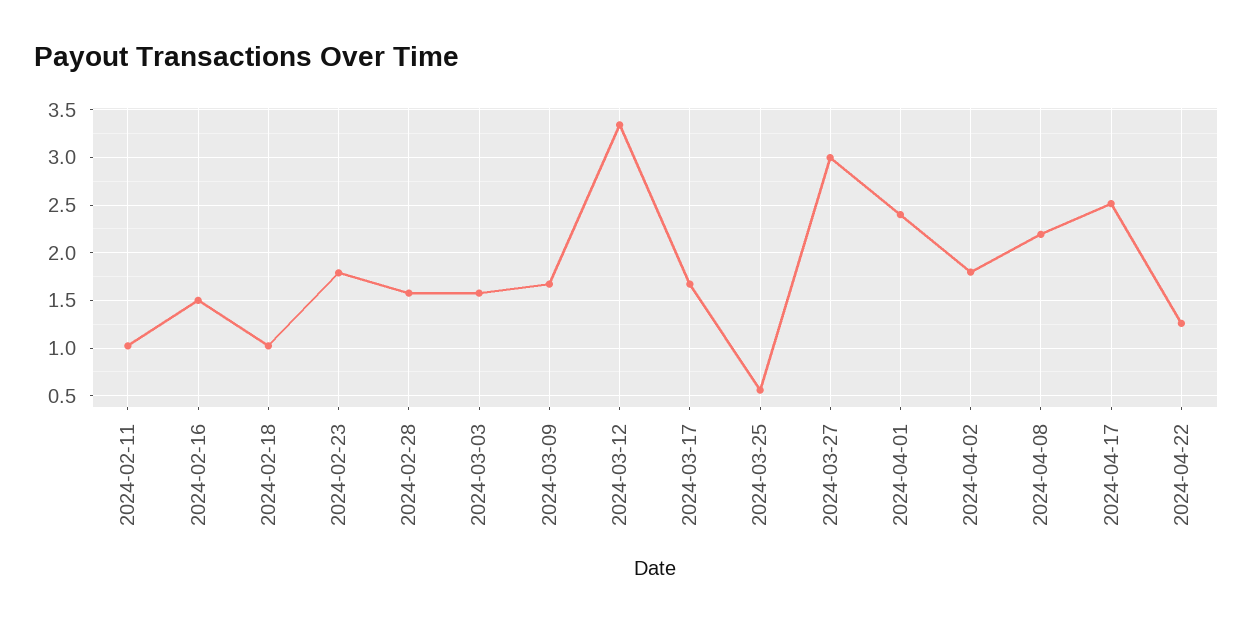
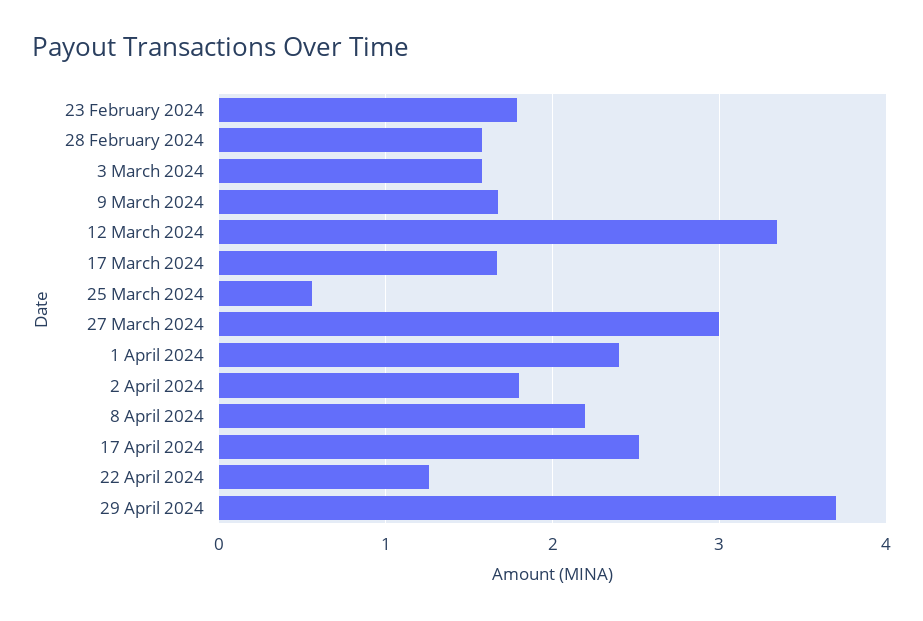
2024-02-11: 1 -> none
2024-02-16: 1.5 -> none
2024-02-18: 1 -> none
29 April 2024: none -> 3.7

